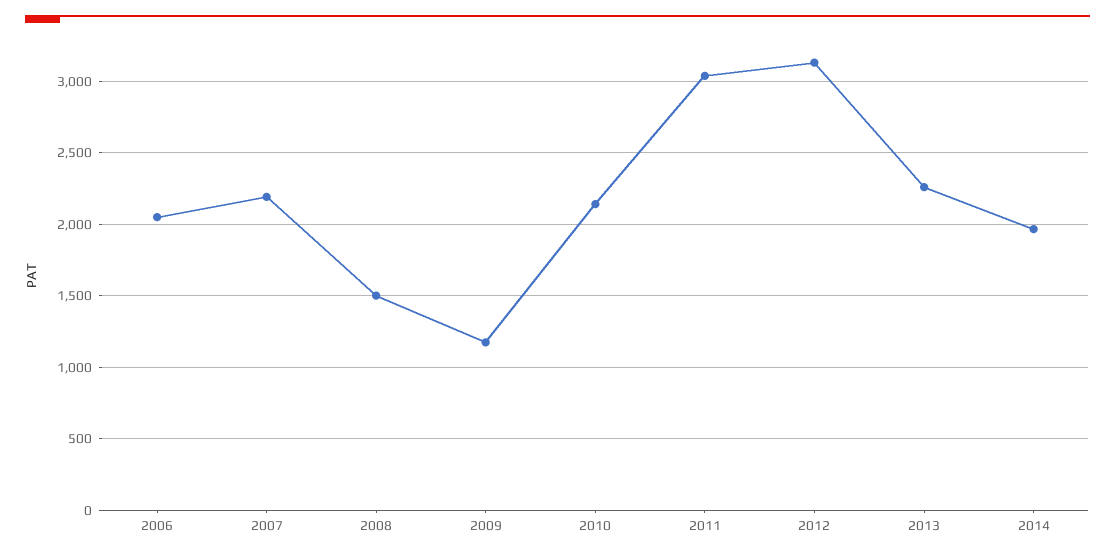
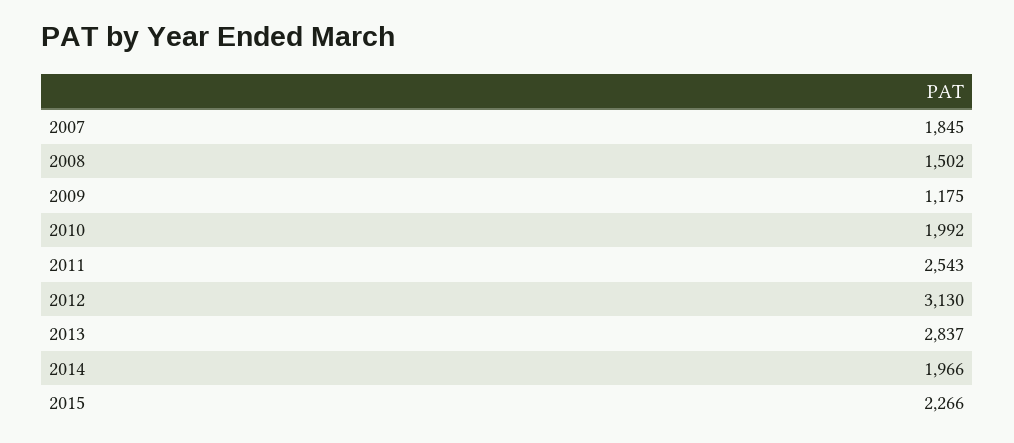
2006: 2050 -> none
2007: 2200 -> 1845
2010: 2150 -> 1992
2011: 3050 -> 2543
2013: 2250 -> 2837
2015: none -> 2266

